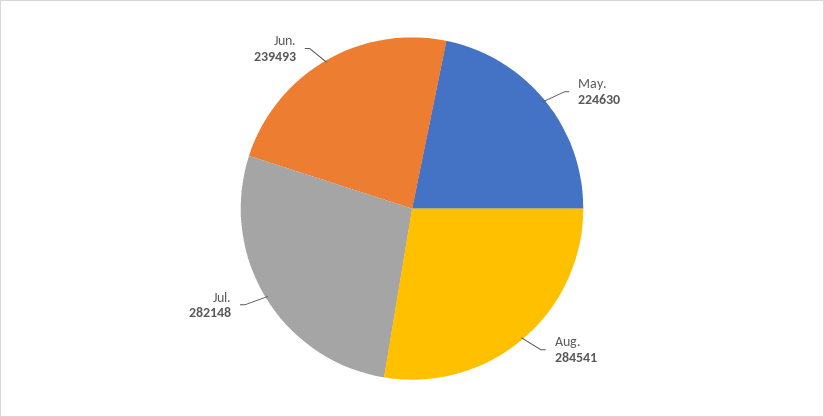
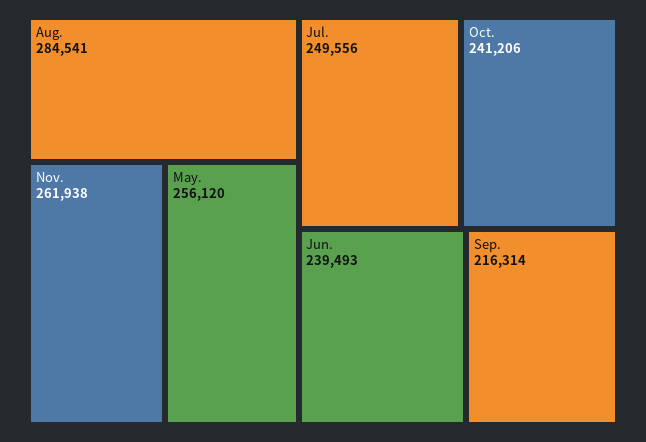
May.: 224630 -> 256120
Jul.: 282148 -> 249556
Nov.: none -> 261938
Oct.: none -> 241206
Sep.: none -> 216314

